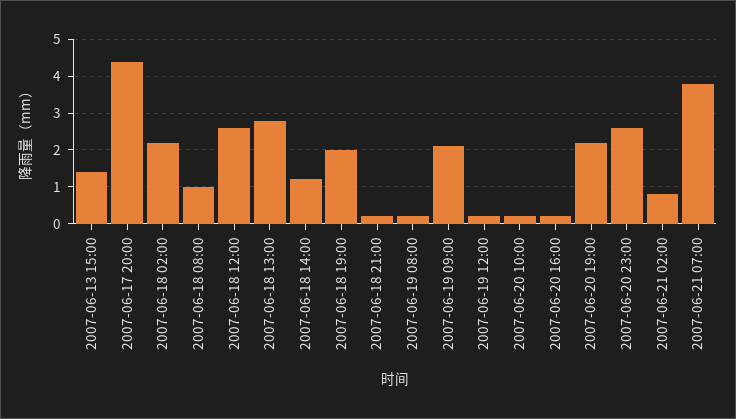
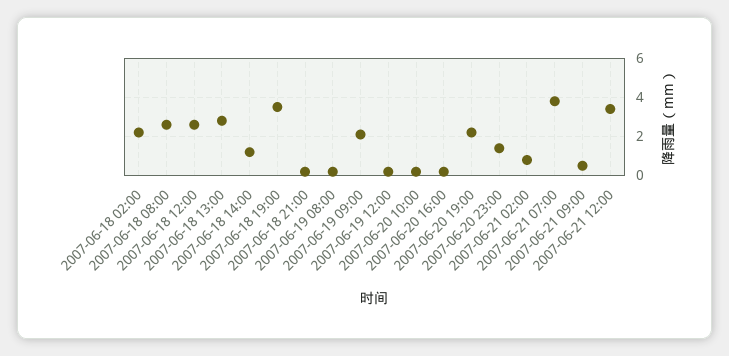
2007-06-13 15:00: 1.5 -> none
2007-06-17 20:00: 4.5 -> none
2007-06-18 08:00: 1 -> 2.5
2007-06-18 19:00: 2 -> 3.5
2007-06-20 23:00: 2.5 -> 1.5
2007-06-21 09:00: none -> 0.5
2007-06-21 12:00: none -> 3.5

